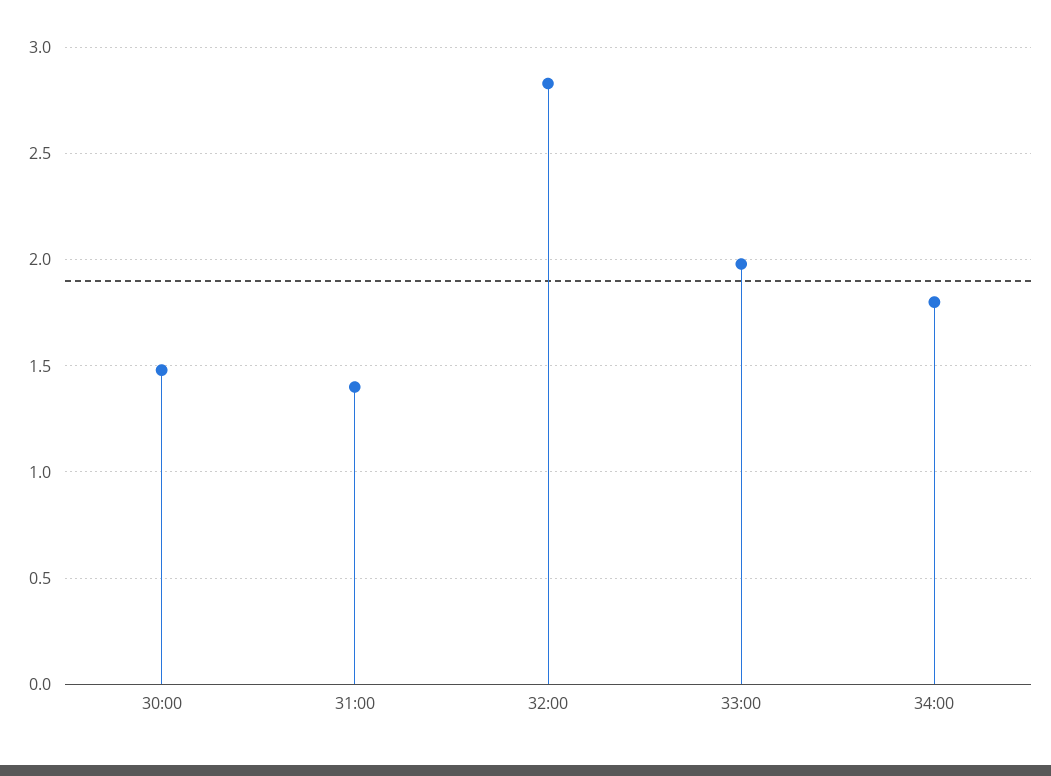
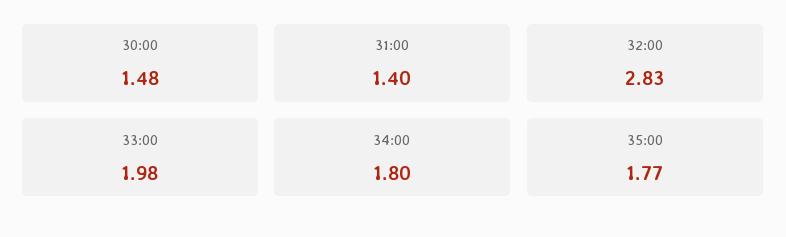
35:00: none -> 1.77

